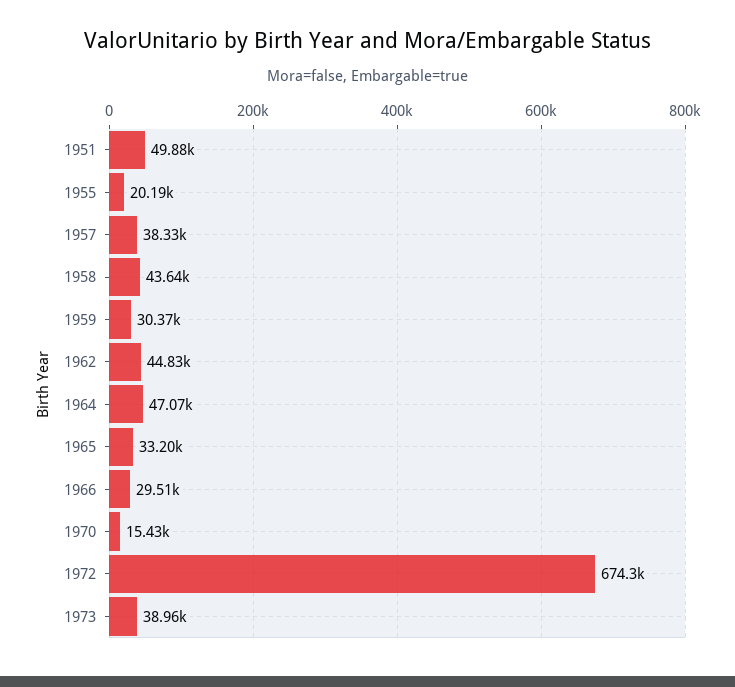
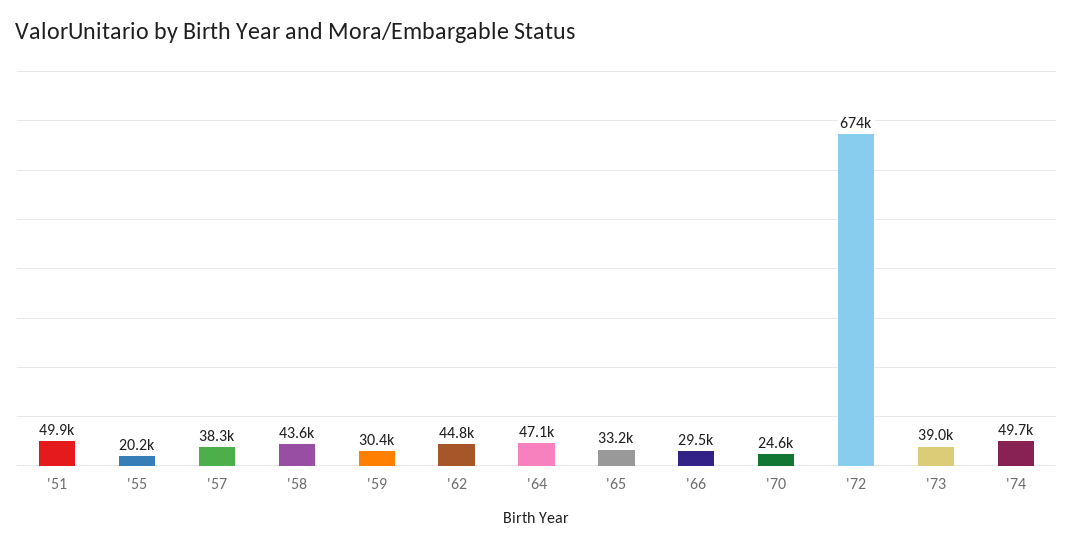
1970: 15430 -> 24600
'74: none -> 49700

